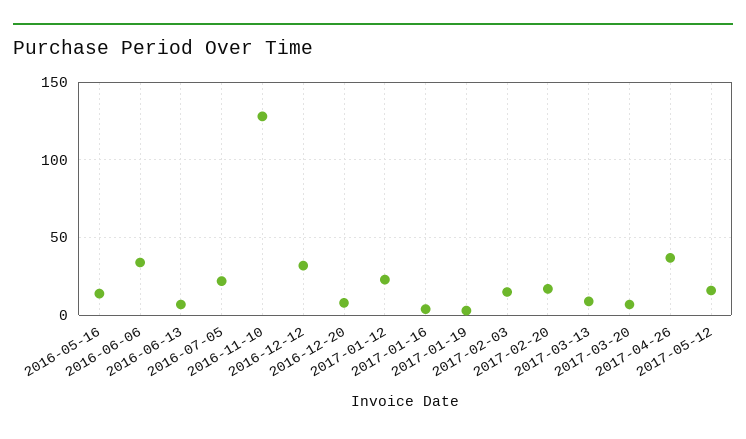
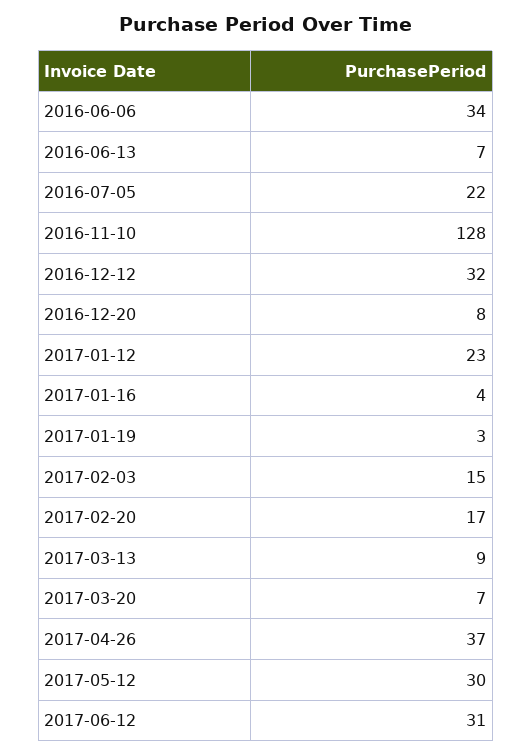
2016-05-16: 15 -> none
2017-05-12: 15 -> 30
2017-06-12: none -> 31

